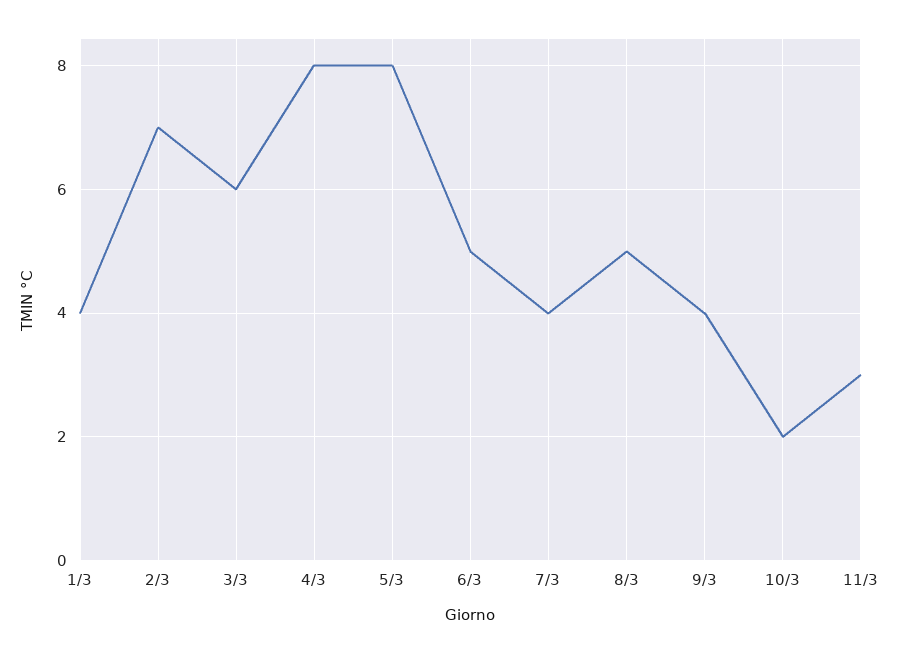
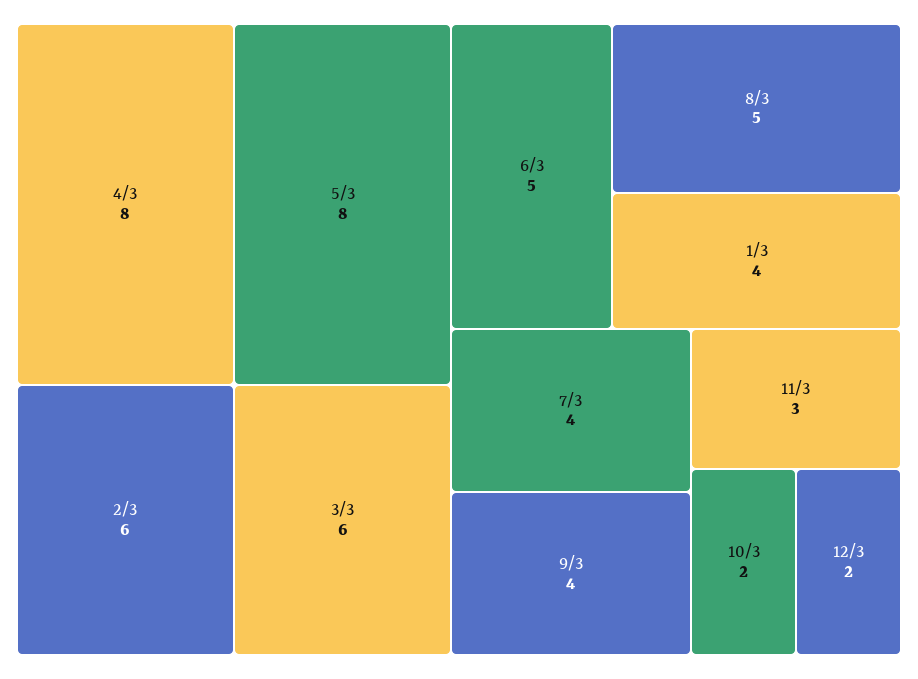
2/3: 7 -> 6
12/3: none -> 2

